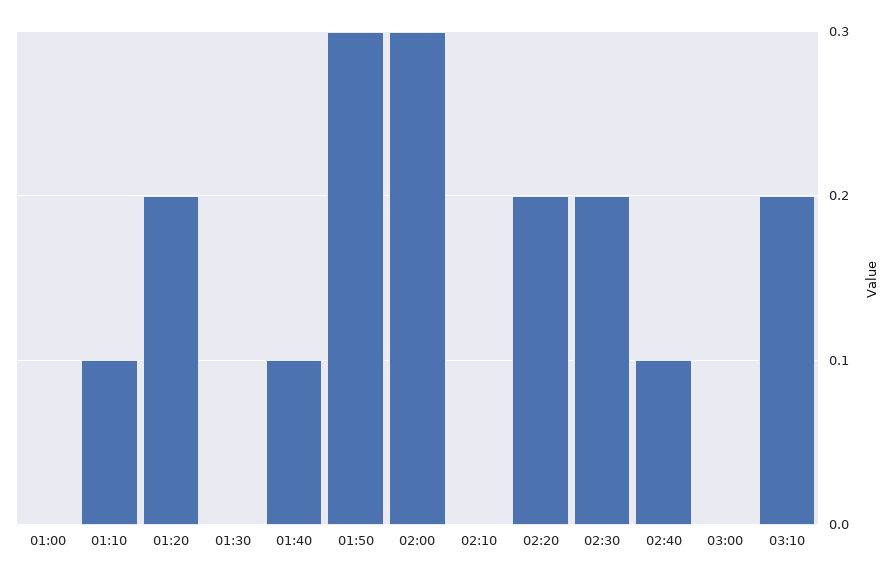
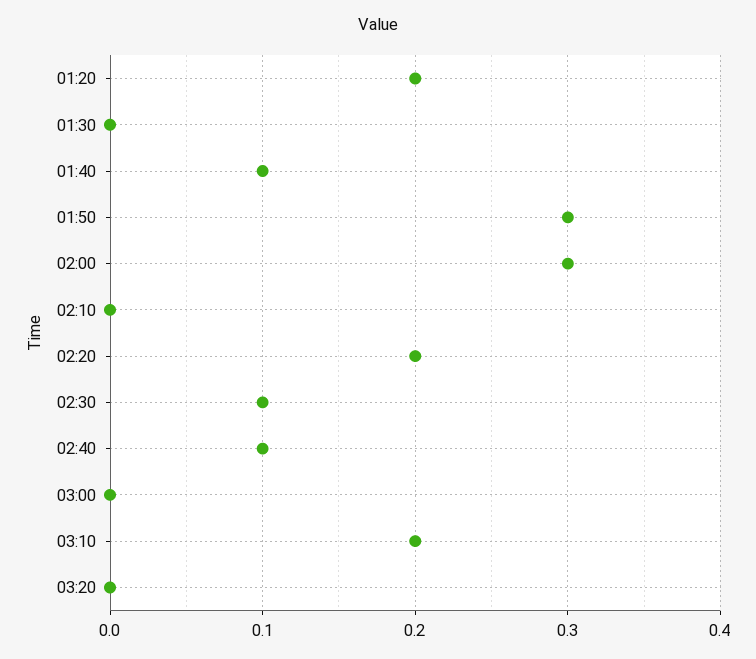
01:00: 0 -> none
01:10: 0.1 -> none
02:30: 0.2 -> 0.1
03:20: none -> 0

